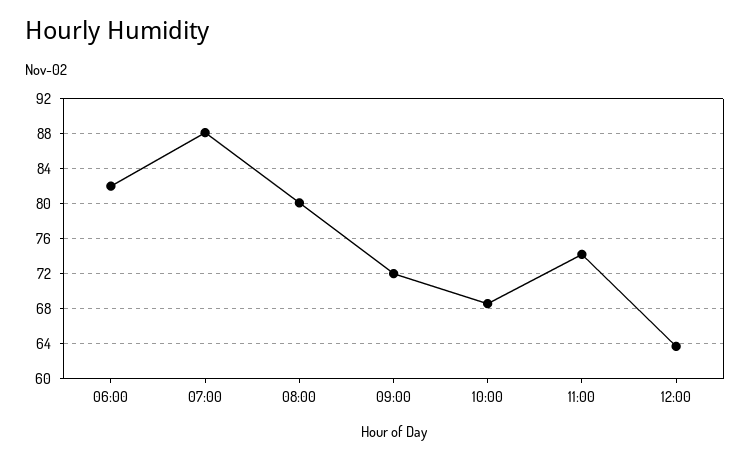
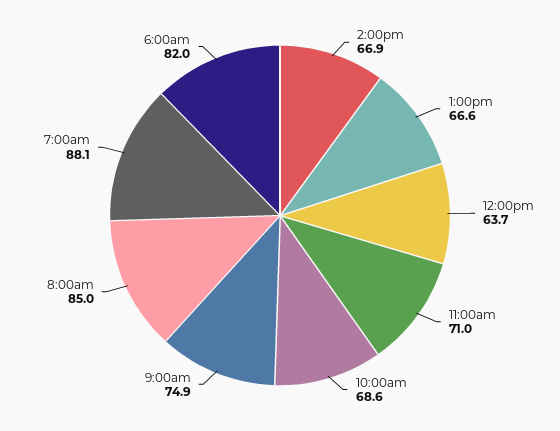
08:00: 80 -> 85
09:00: 72 -> 74.9
11:00: 74 -> 71
2:00pm: none -> 66.9
1:00pm: none -> 66.6

